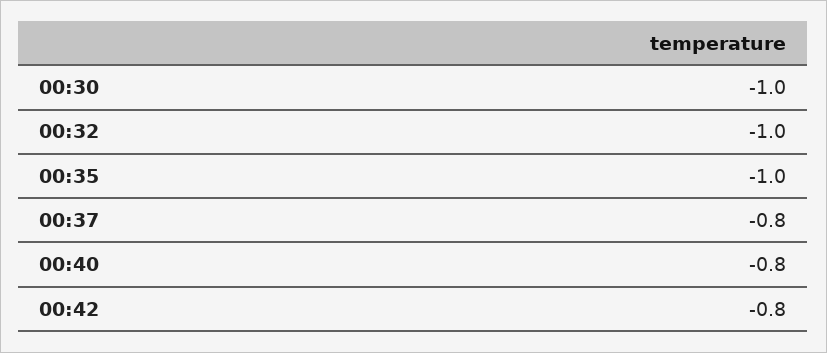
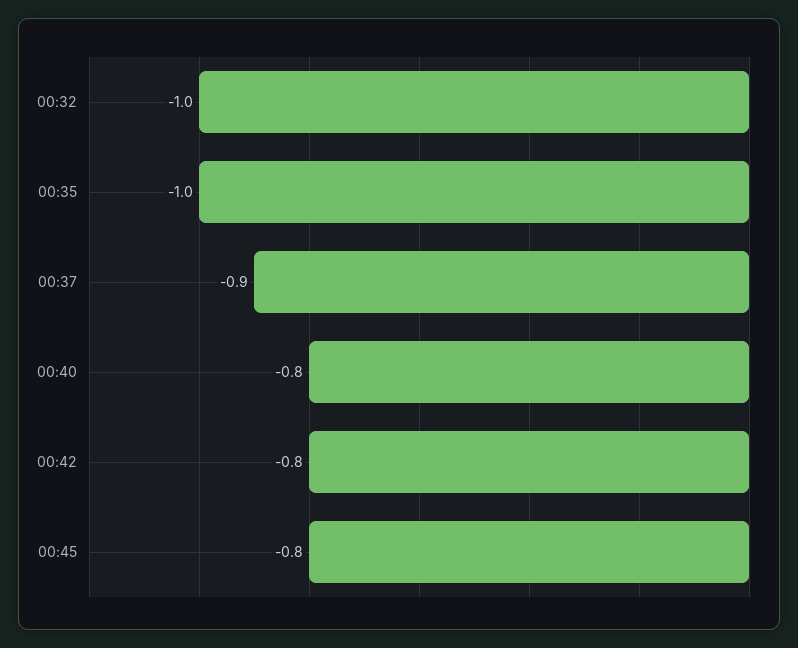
00:30: -1 -> none
00:37: -0.8 -> -0.9
00:45: none -> -0.8

